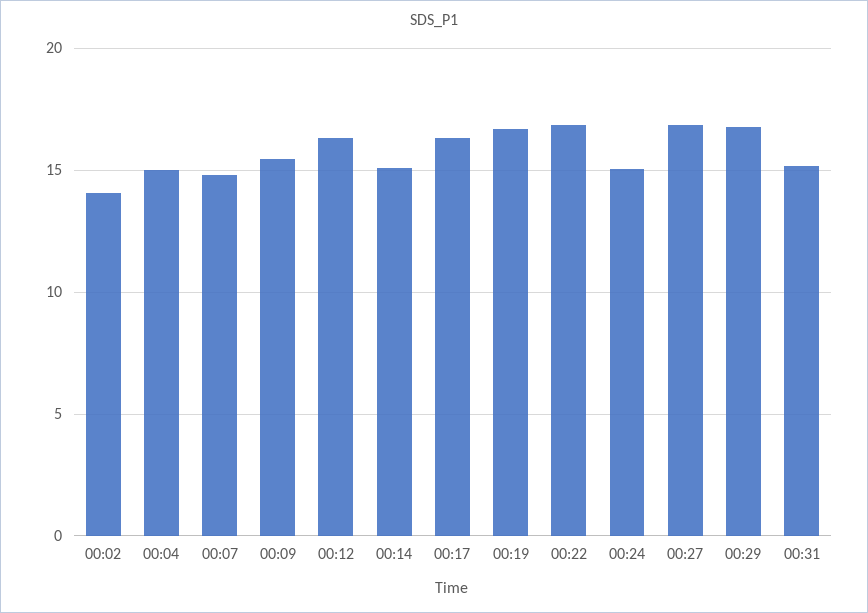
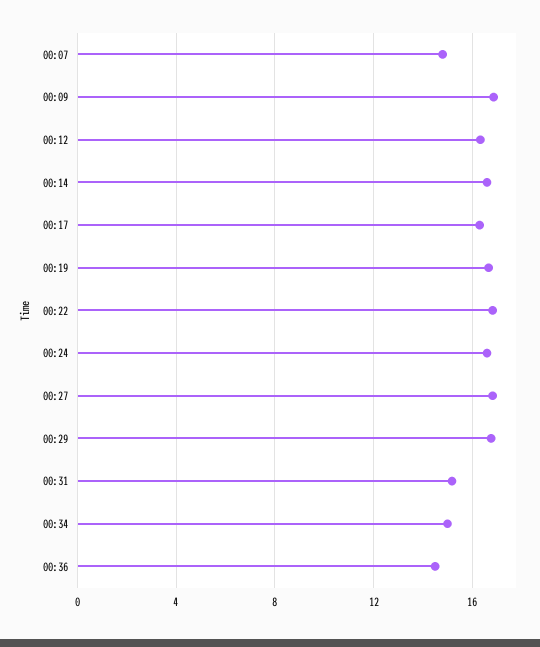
00:02: 14 -> none
00:04: 15 -> none
00:09: 15.5 -> 17
00:14: 15 -> 16.5
00:24: 15 -> 16.5
00:34: none -> 15
00:36: none -> 14.5

